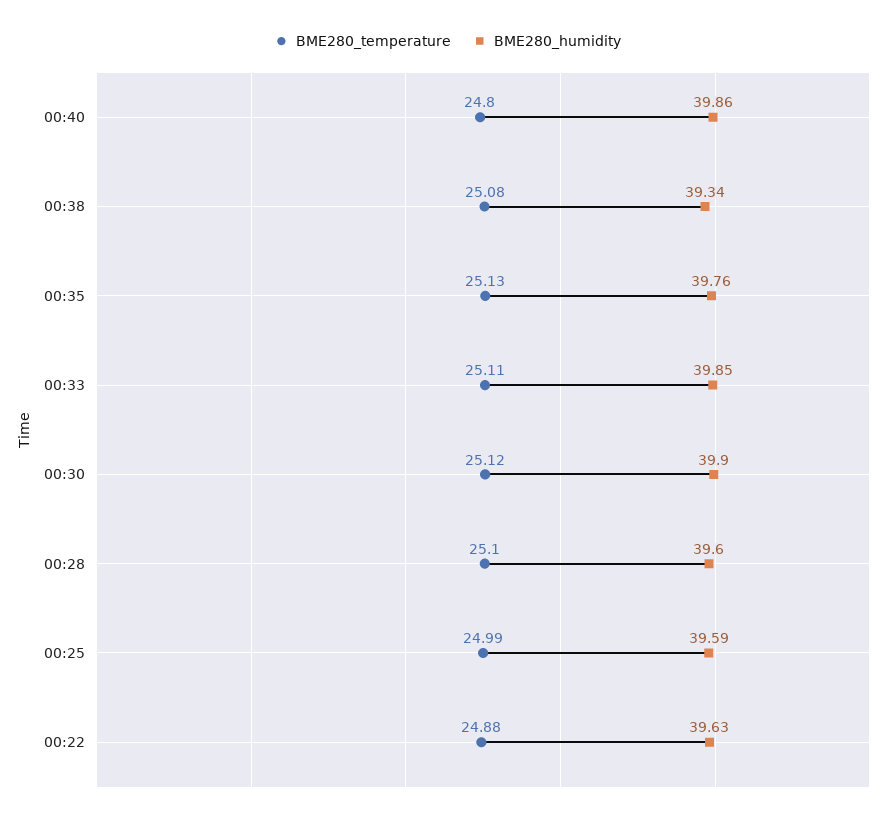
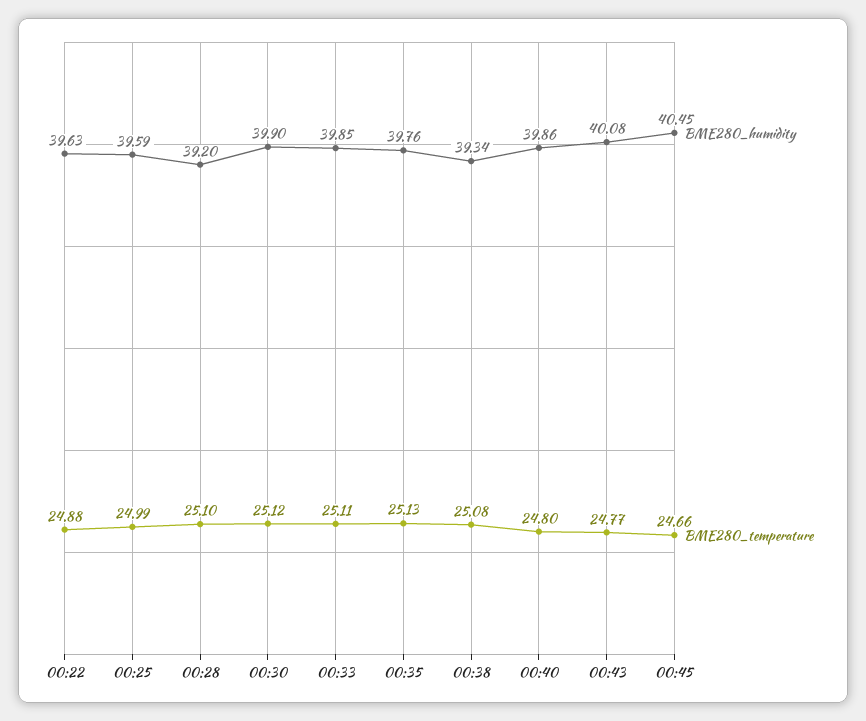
BME280_humidity, 00:28: 39.6 -> 39.2
BME280_humidity, 00:43: none -> 40.08
BME280_temperature, 00:43: none -> 24.77
BME280_humidity, 00:45: none -> 40.45
BME280_temperature, 00:45: none -> 24.66

